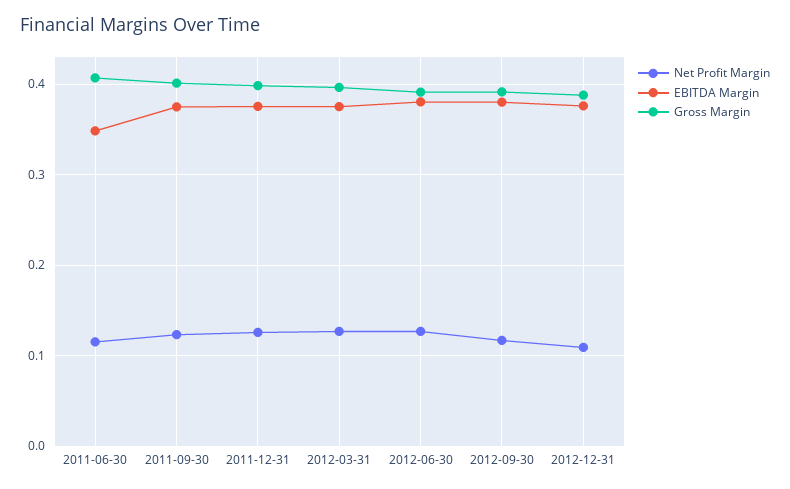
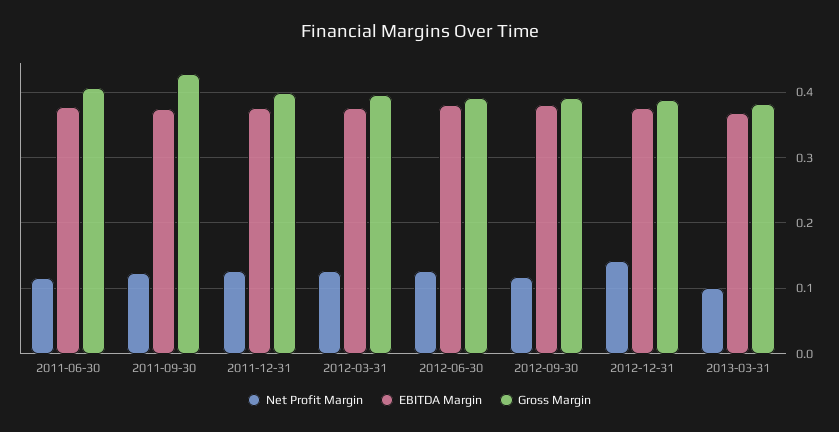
EBITDA Margin, 2011-06-30: 0.35 -> 0.38
Gross Margin, 2011-09-30: 0.4 -> 0.43
Net Profit Margin, 2012-12-31: 0.11 -> 0.14
Net Profit Margin, 2013-03-31: none -> 0.1
EBITDA Margin, 2013-03-31: none -> 0.37
Gross Margin, 2013-03-31: none -> 0.38

